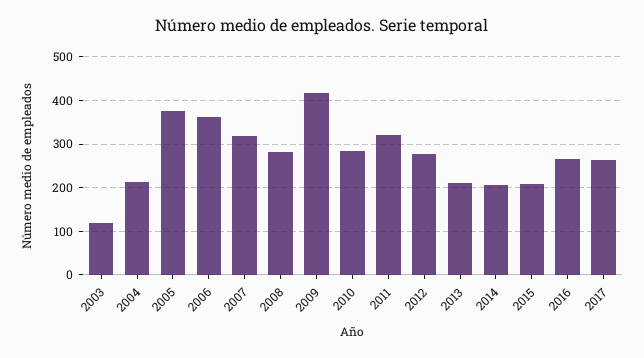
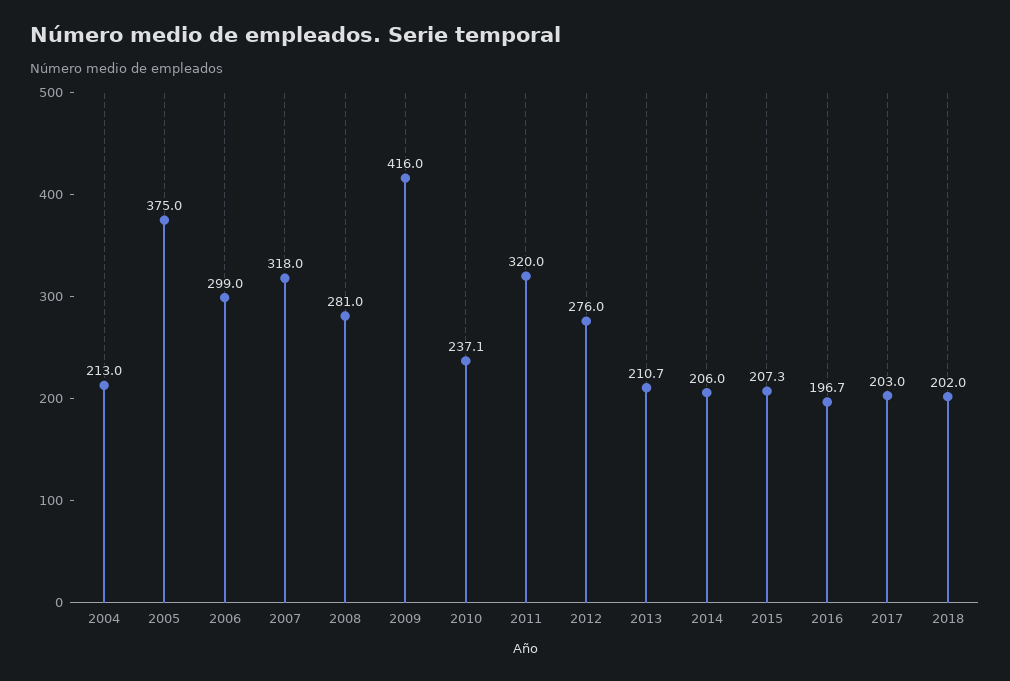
2003: 120 -> none
2006: 360 -> 299
2010: 280 -> 237.1
2016: 260 -> 196.7
2017: 260 -> 203
2018: none -> 202

